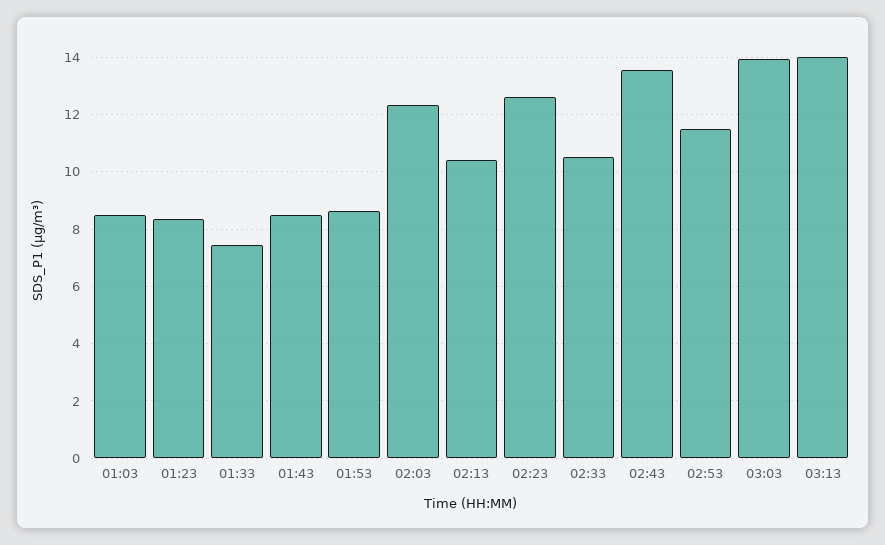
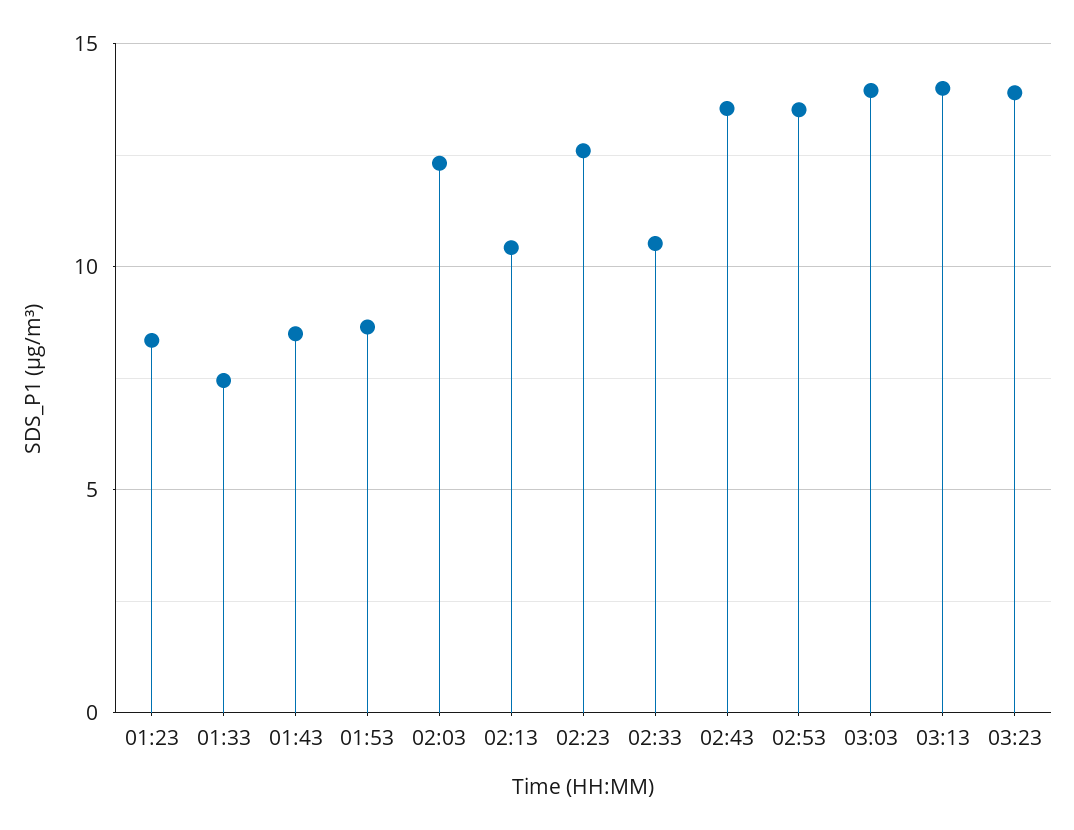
01:03: 8.5 -> none
02:53: 11.5 -> 13.5
03:23: none -> 14

